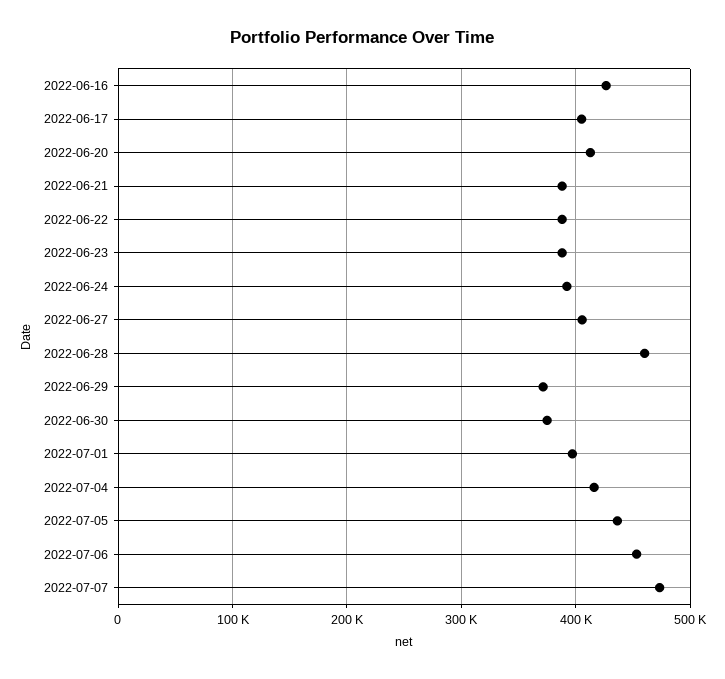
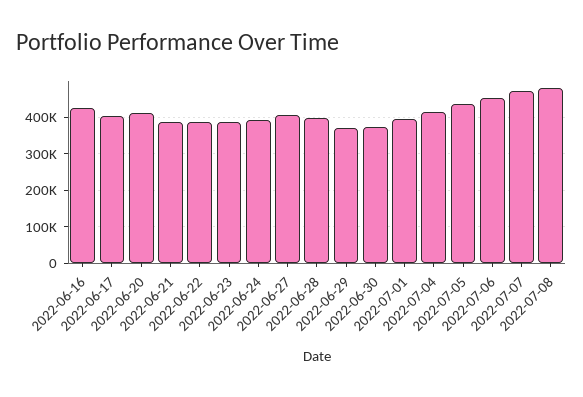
2022-06-28: 460000 -> 400000
2022-07-08: none -> 480000

